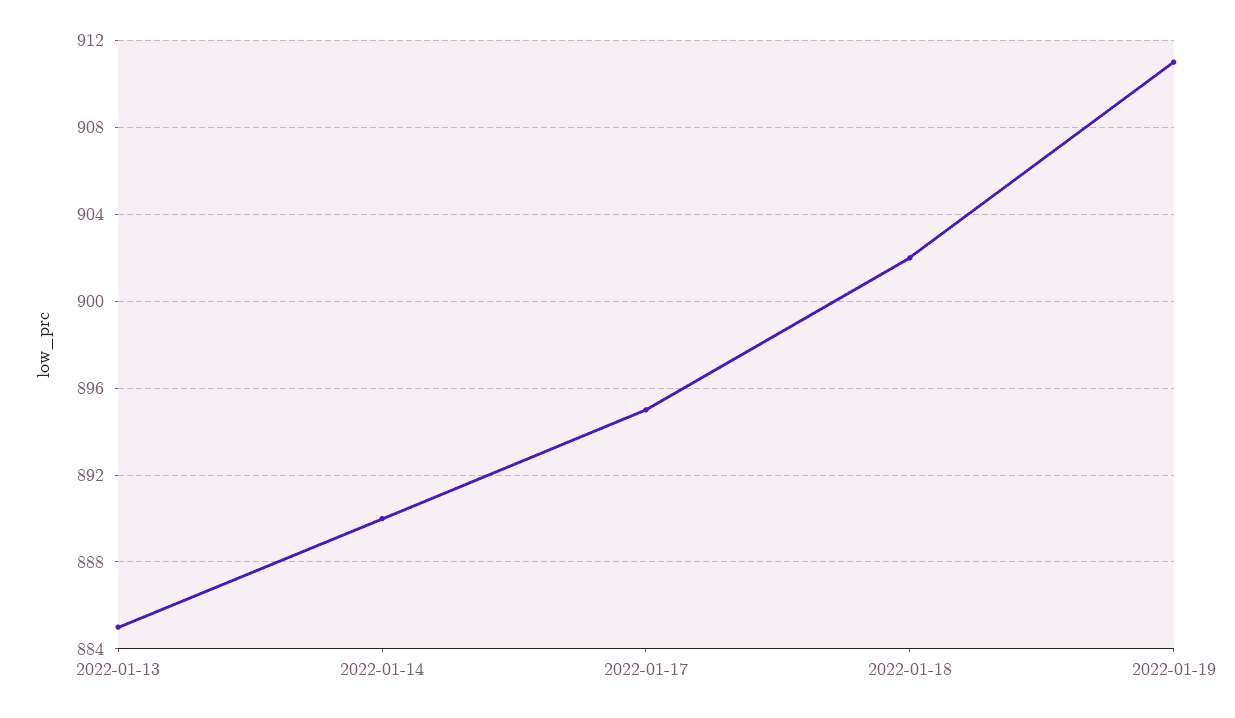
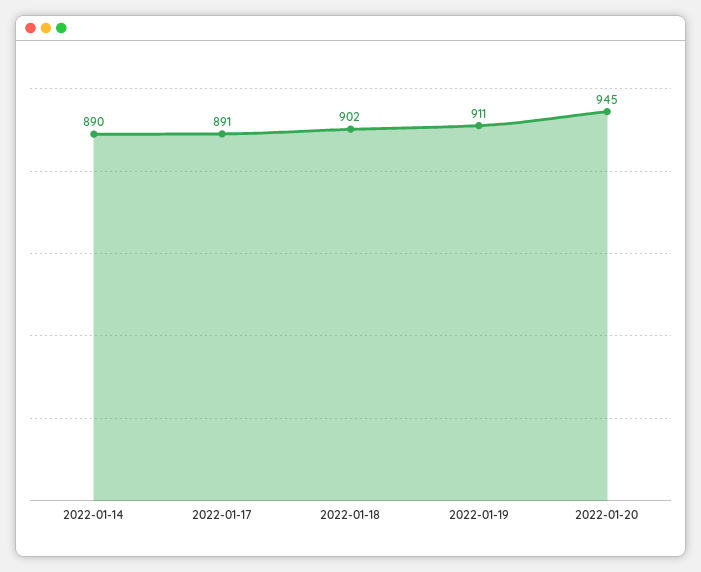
2022-01-13: 885 -> none
2022-01-17: 895 -> 891
2022-01-20: none -> 945

